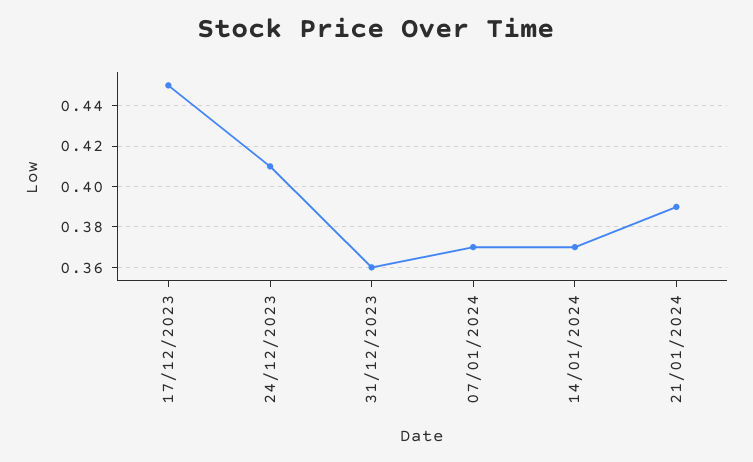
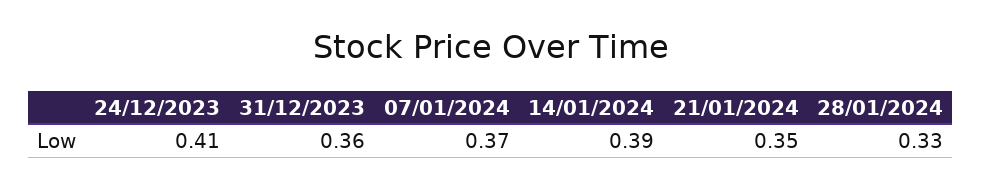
17/12/2023: 0.45 -> none
14/01/2024: 0.37 -> 0.39
21/01/2024: 0.39 -> 0.35
28/01/2024: none -> 0.33

